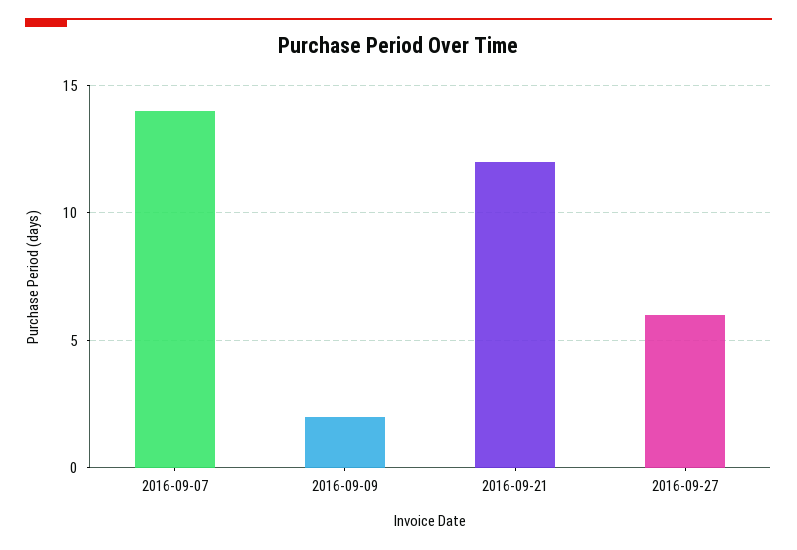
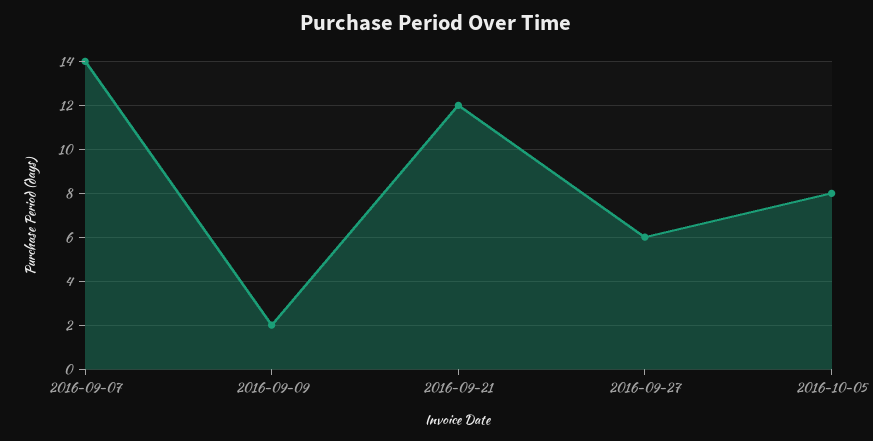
2016-10-05: none -> 8

